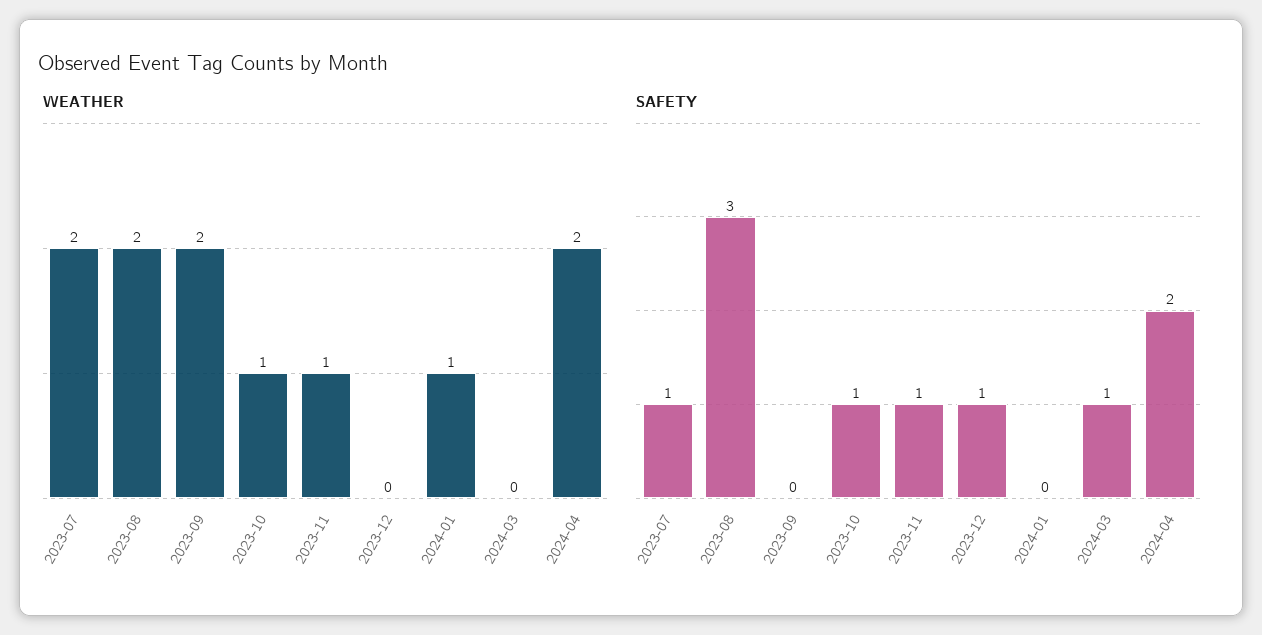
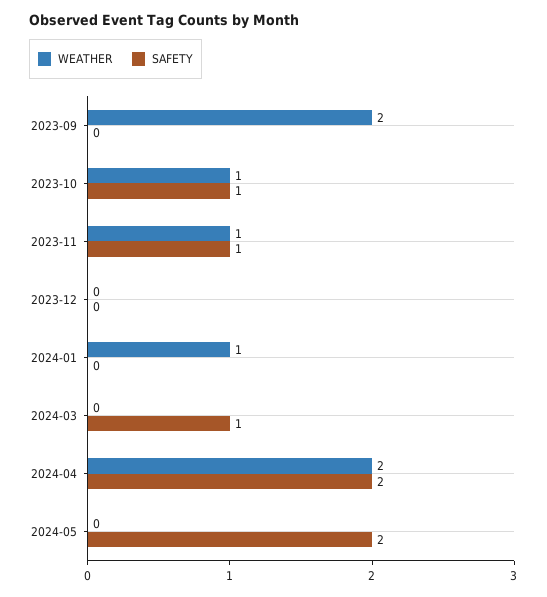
WEATHER, 2023-07: 2 -> none
WEATHER, 2023-08: 2 -> none
SAFETY, 2023-07: 1 -> none
SAFETY, 2023-08: 3 -> none
SAFETY, 2023-12: 1 -> 0
WEATHER, 2024-05: none -> 0
SAFETY, 2024-05: none -> 2

